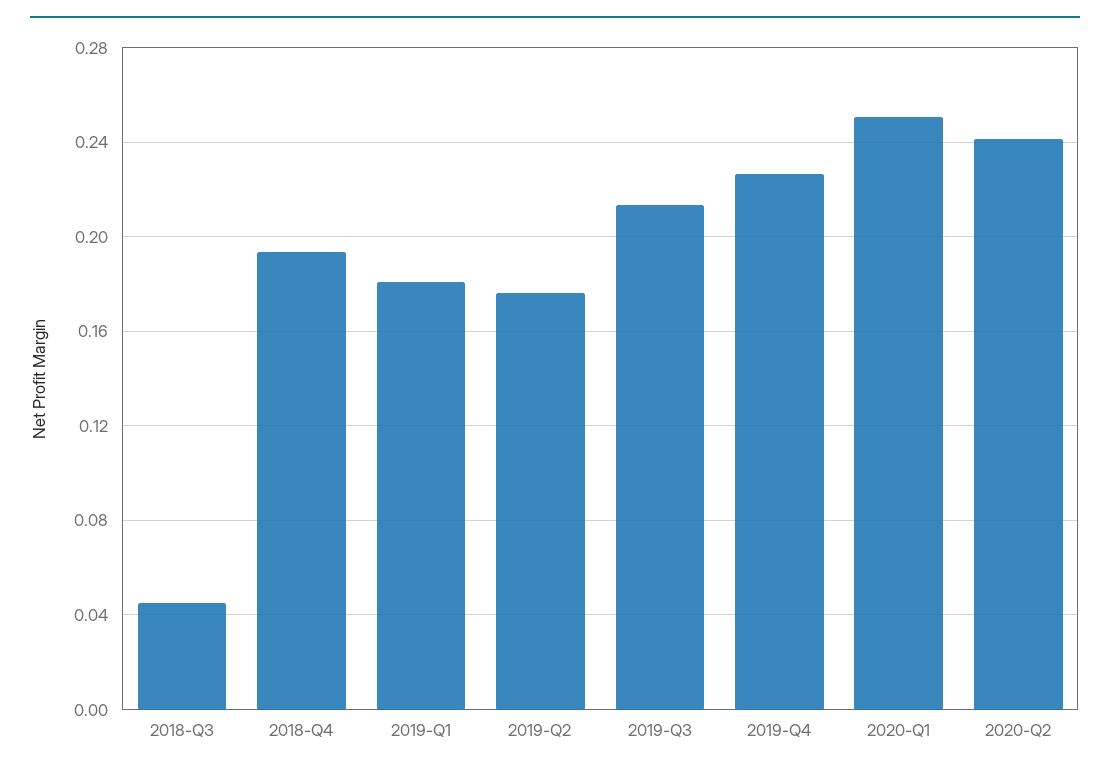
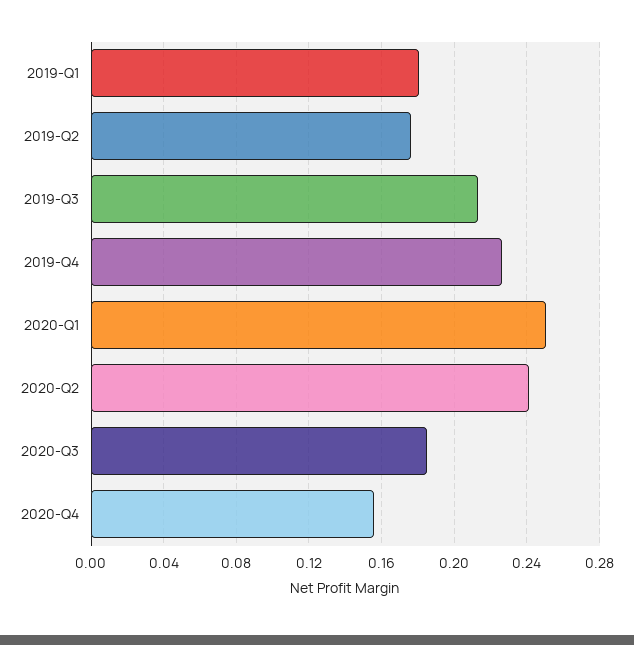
2018-Q3: 0.045 -> none
2018-Q4: 0.195 -> none
2020-Q3: none -> 0.185
2020-Q4: none -> 0.155

